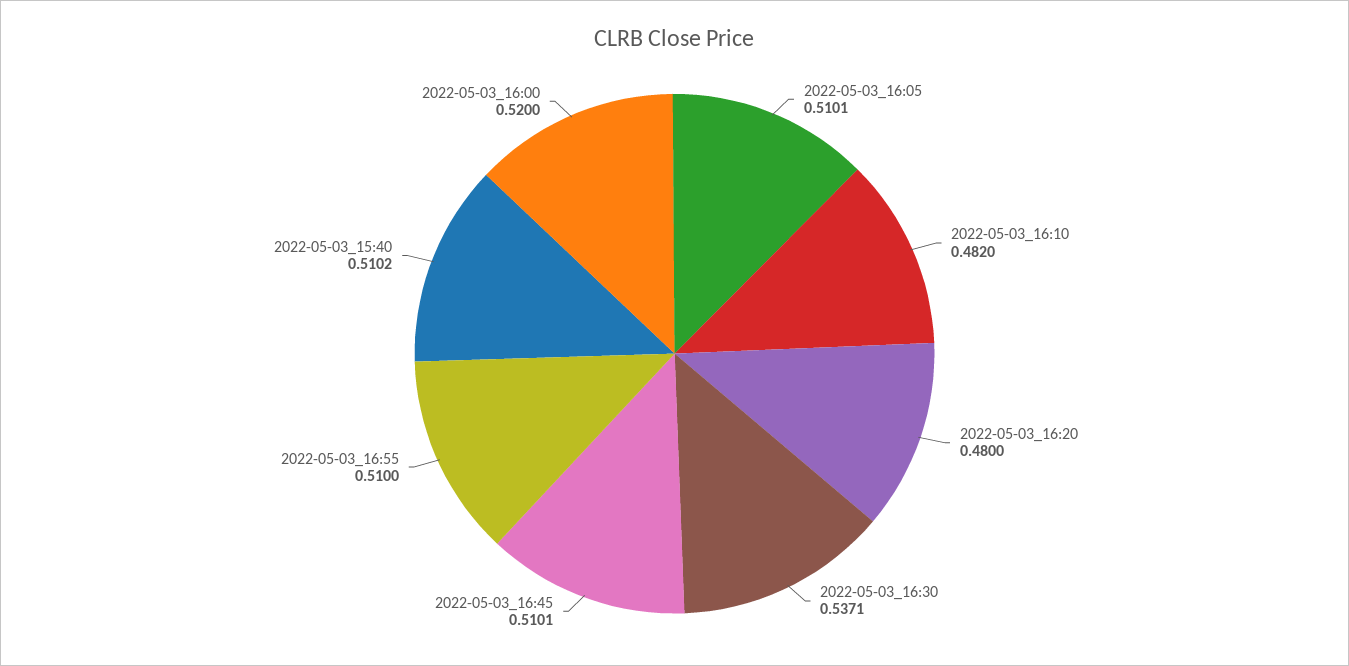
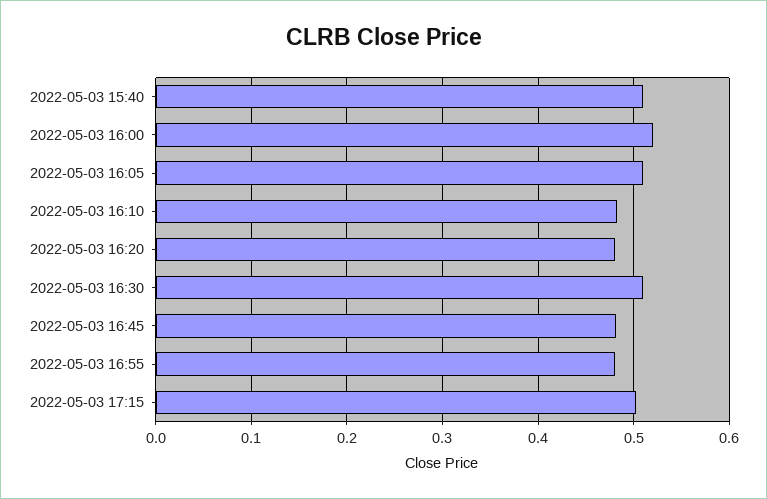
2022-05-03_16:30: 0.5371 -> 0.51
2022-05-03_16:45: 0.5101 -> 0.48
2022-05-03_16:55: 0.51 -> 0.48
2022-05-03 17:15: none -> 0.5

